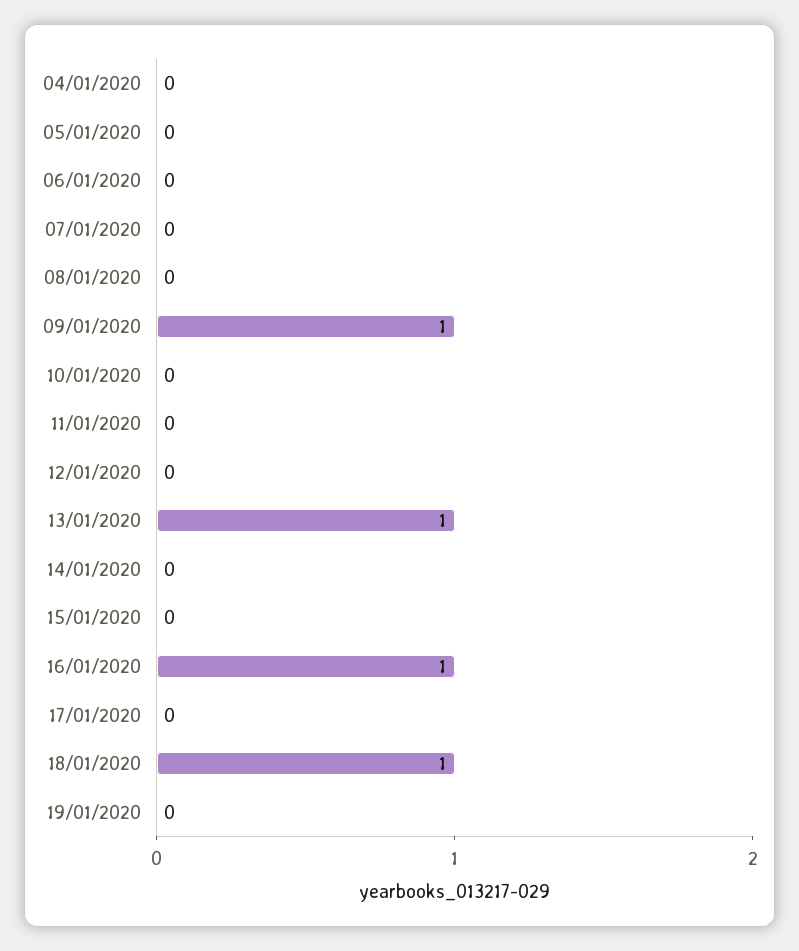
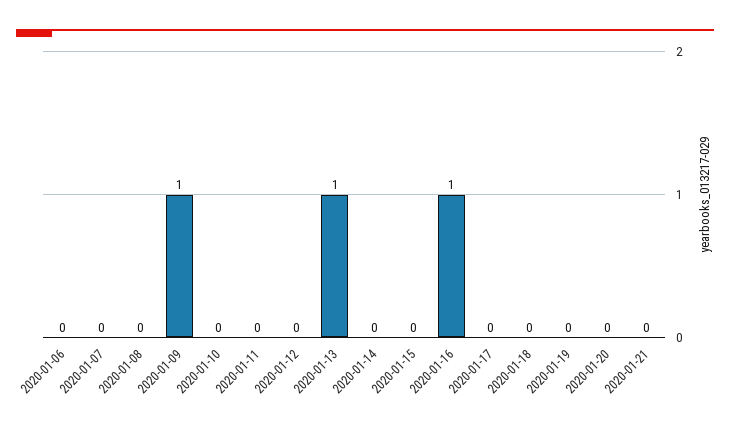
04/01/2020: 0 -> none
05/01/2020: 0 -> none
18/01/2020: 1 -> 0
2020-01-20: none -> 0
2020-01-21: none -> 0

